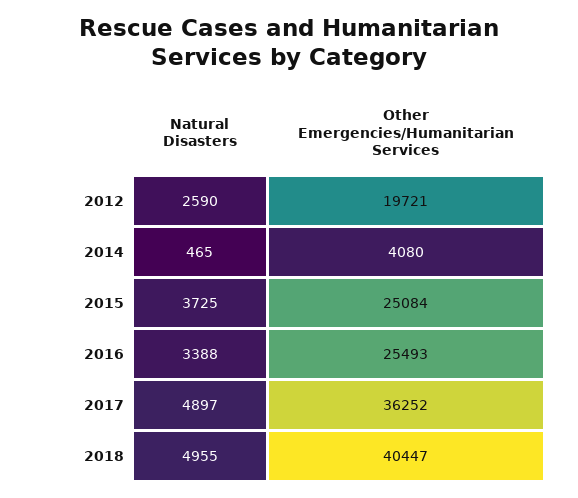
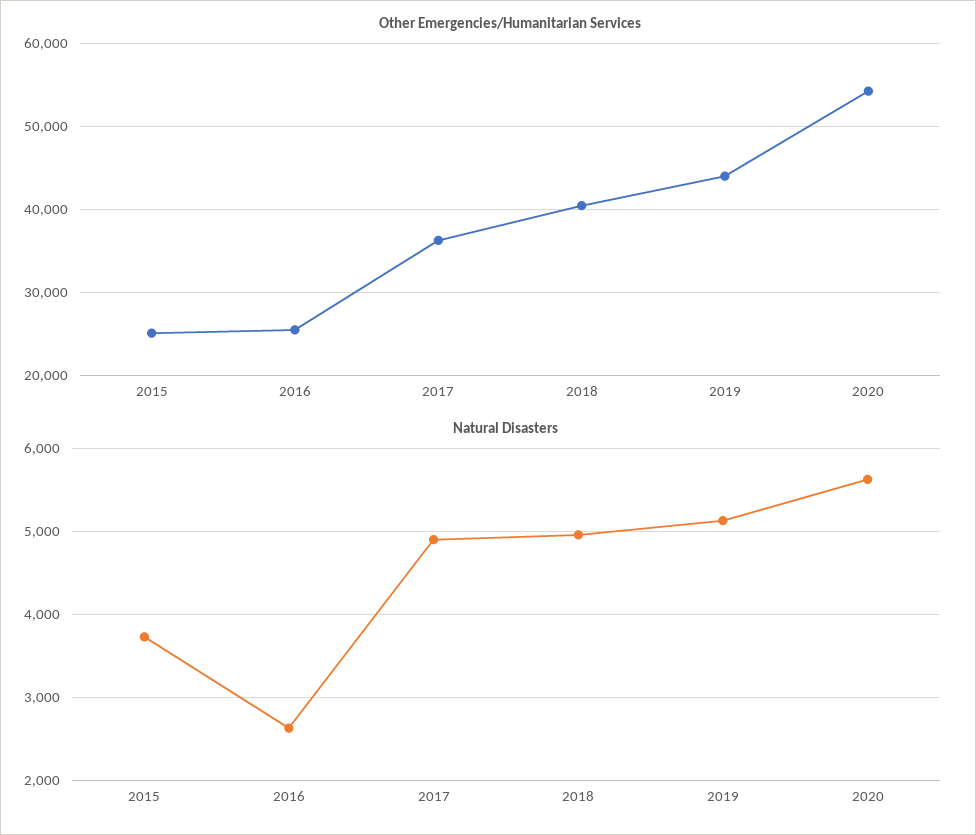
Natural Disasters, 2012: 2590 -> none
Other Emergencies/Humanitarian Services, 2012: 19721 -> none
Natural Disasters, 2014: 465 -> none
Other Emergencies/Humanitarian Services, 2014: 4080 -> none
Natural Disasters, 2016: 3388 -> 2600
Other Emergencies/Humanitarian Services, 2019: none -> 44000
Other Emergencies/Humanitarian Services, 2020: none -> 54000
Natural Disasters, 2019: none -> 5100
Natural Disasters, 2020: none -> 5600

